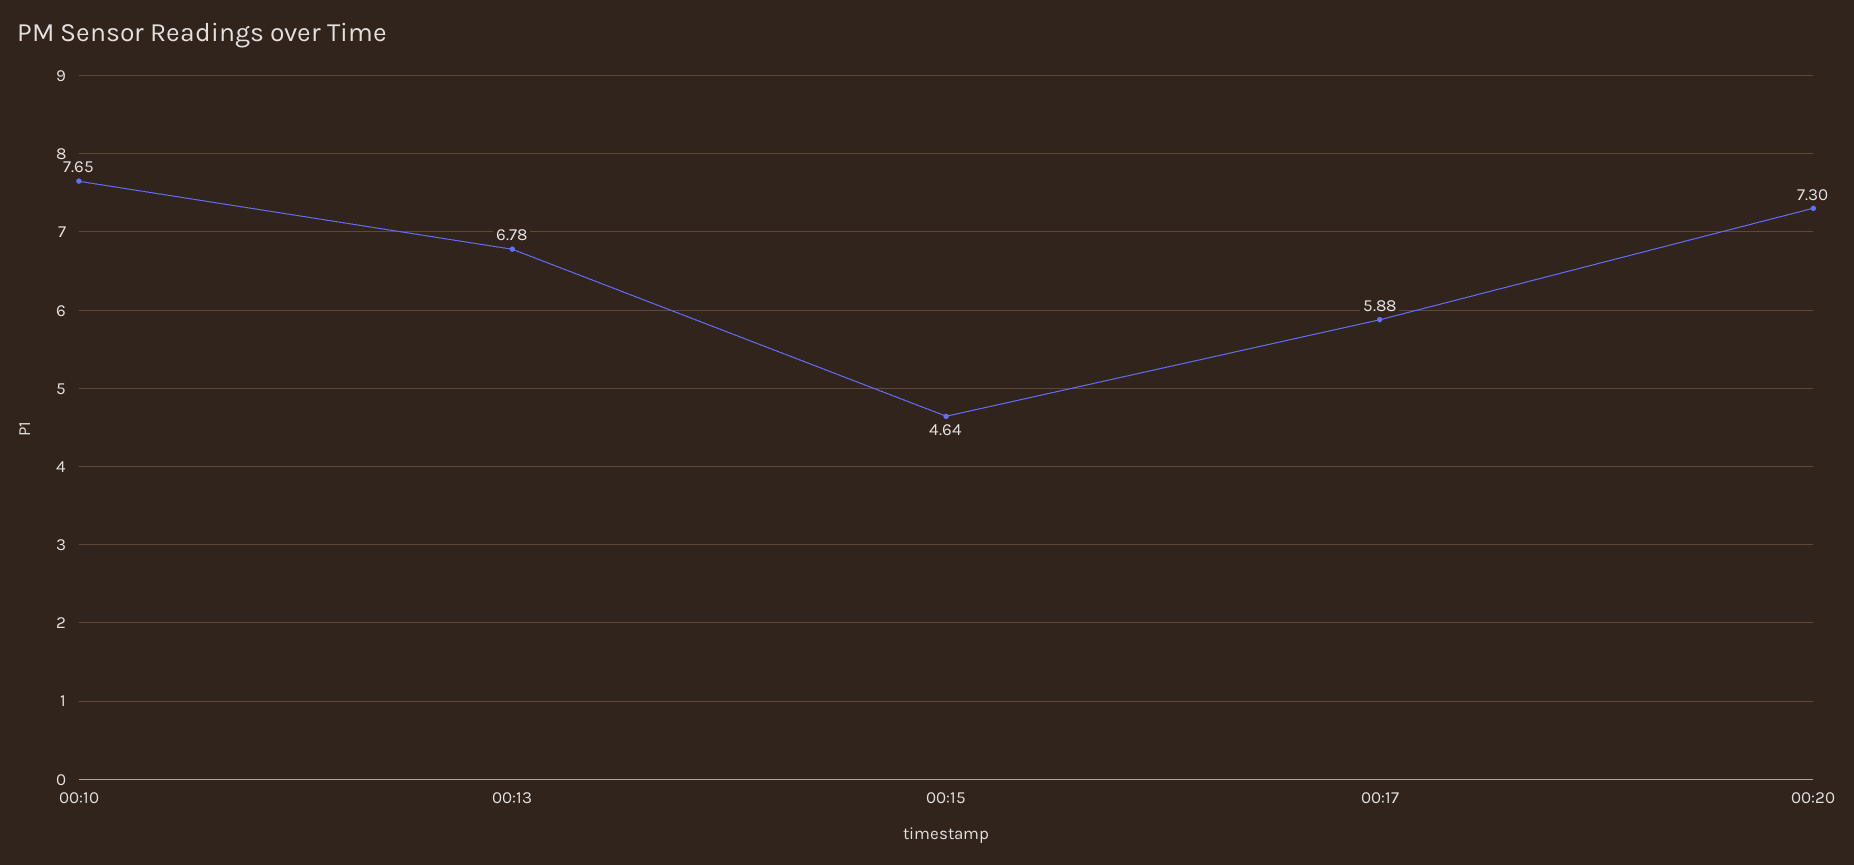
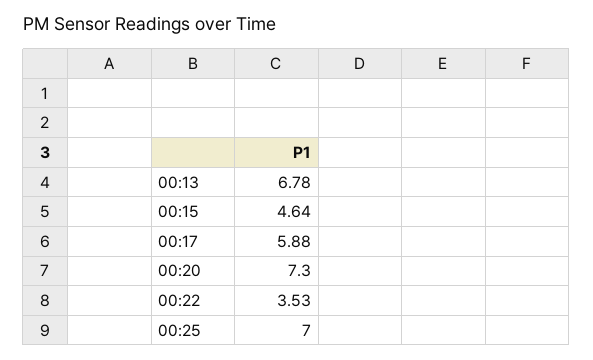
00:10: 7.65 -> none
00:22: none -> 3.53
00:25: none -> 7

